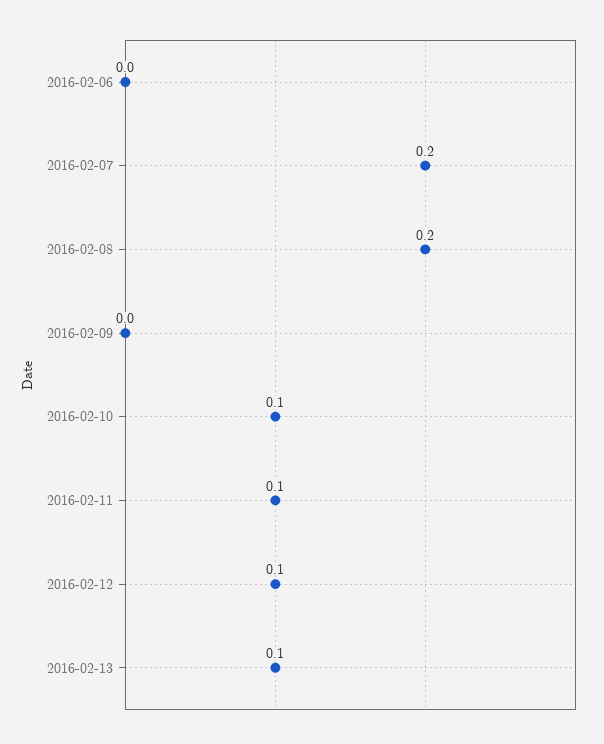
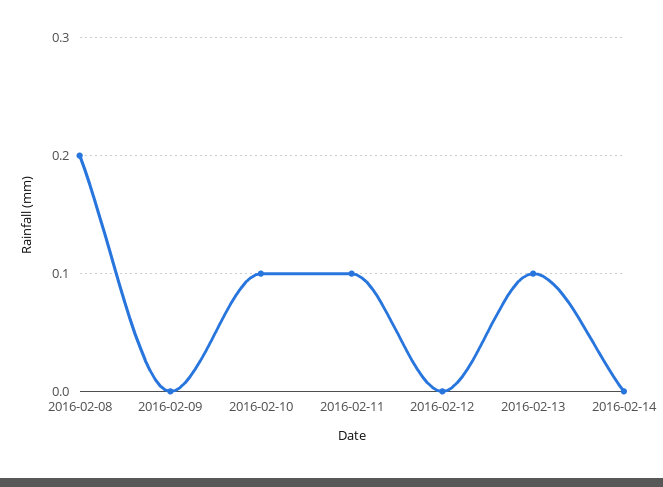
2016-02-06: 0 -> none
2016-02-07: 0.2 -> none
2016-02-12: 0.1 -> 0
2016-02-14: none -> 0

